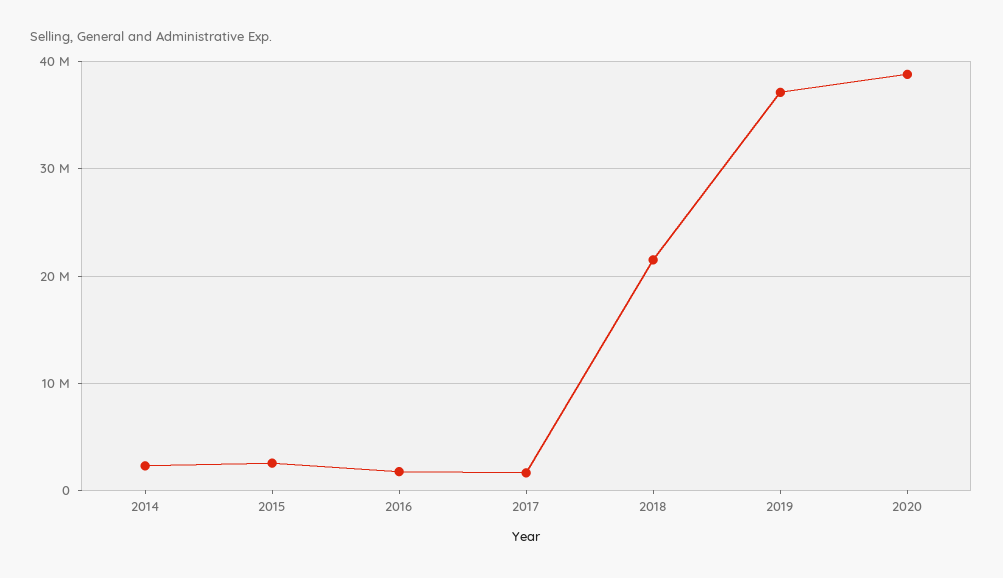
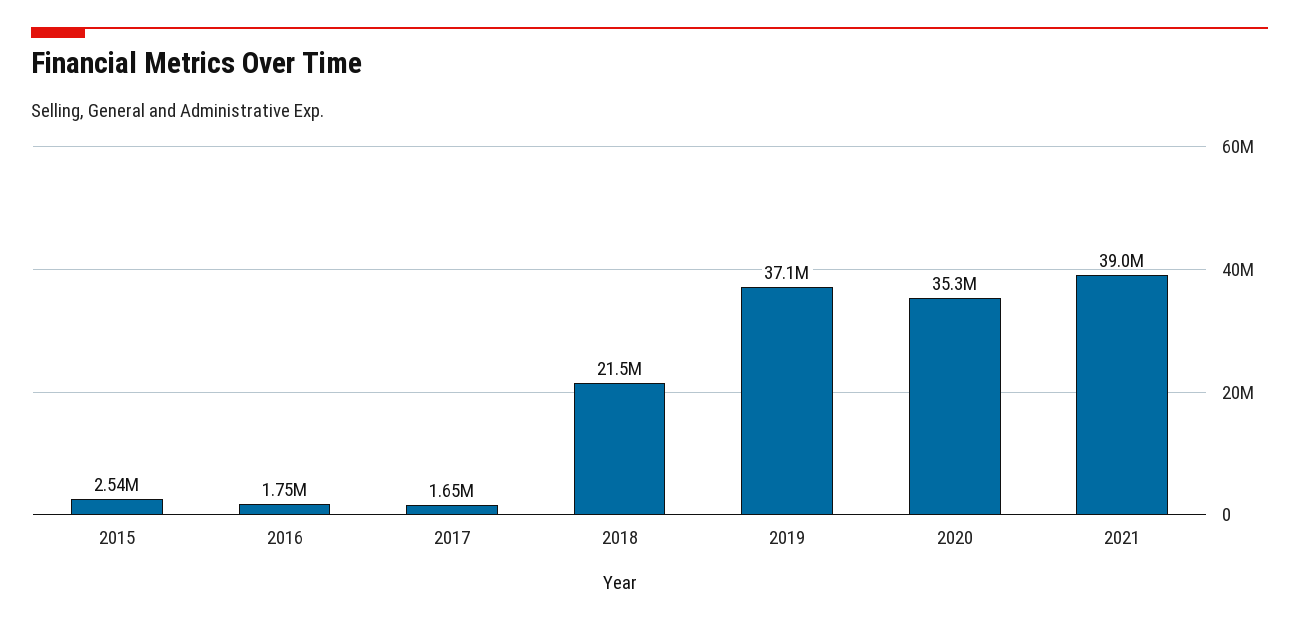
2014: 2000000 -> none
2020: 39000000 -> 35300000
2021: none -> 39000000

